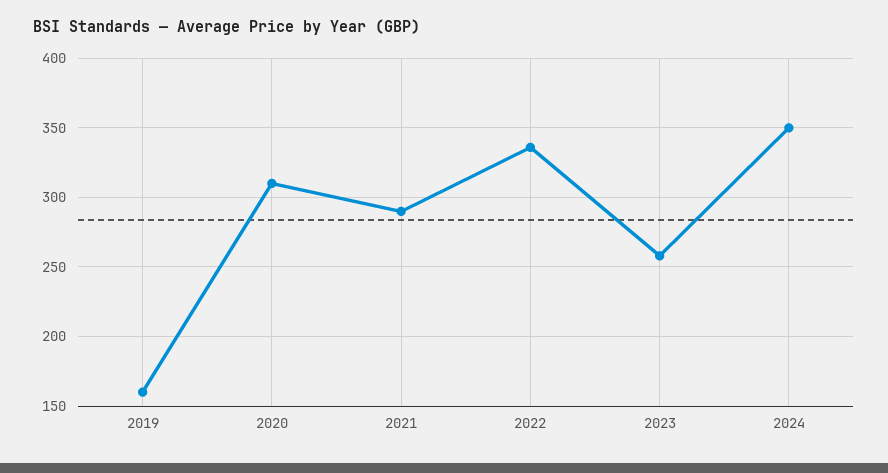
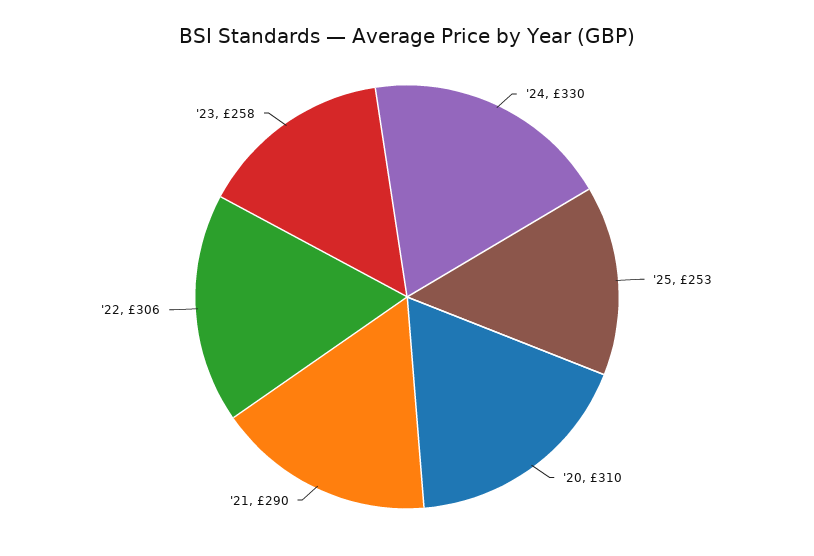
2019: 160 -> none
2022: 335 -> 306
2024: 350 -> 330
'25: none -> 253

